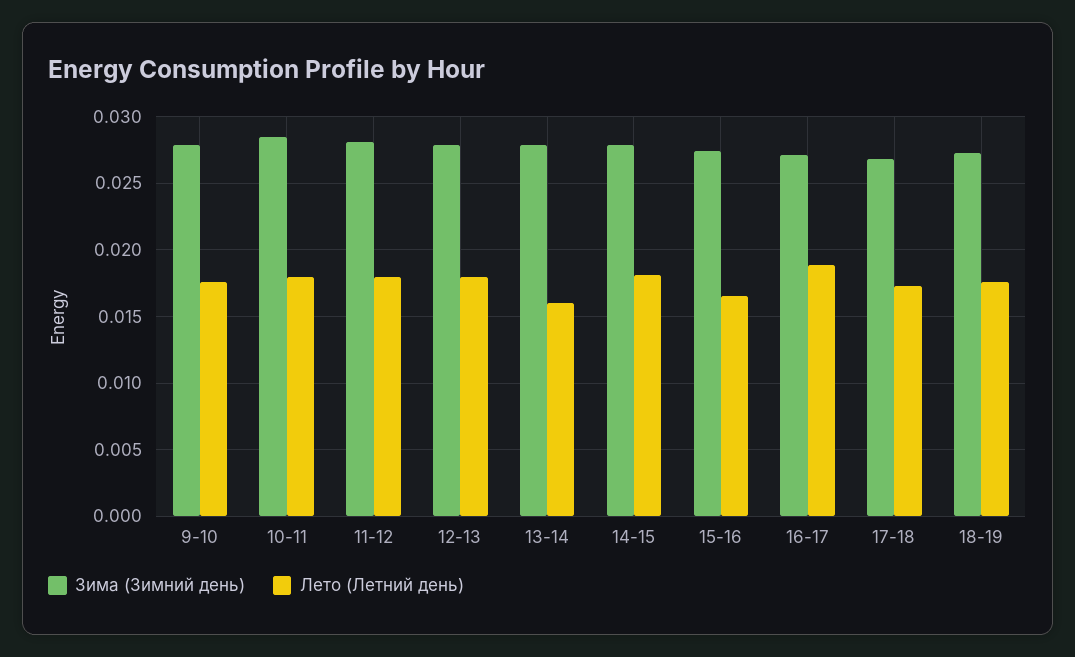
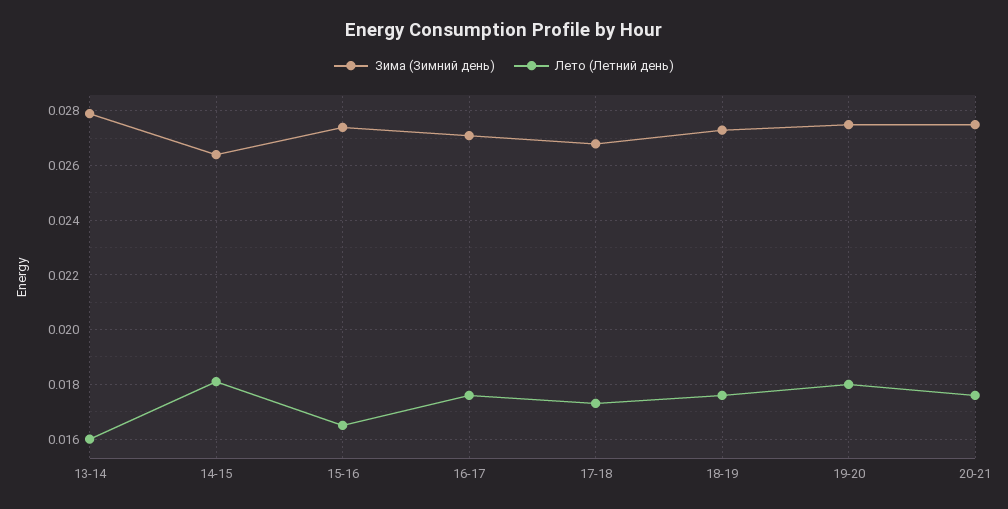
Зима (Зимний день), 9-10: 0.028 -> none
Лето (Летний день), 9-10: 0.0175 -> none
Зима (Зимний день), 10-11: 0.0285 -> none
Лето (Летний день), 10-11: 0.018 -> none
Зима (Зимний день), 11-12: 0.028 -> none
Лето (Летний день), 11-12: 0.018 -> none
Зима (Зимний день), 12-13: 0.028 -> none
Лето (Летний день), 12-13: 0.018 -> none
Зима (Зимний день), 14-15: 0.028 -> 0.0265
Лето (Летний день), 16-17: 0.019 -> 0.0175
Зима (Зимний день), 19-20: none -> 0.0275
Лето (Летний день), 19-20: none -> 0.018
Зима (Зимний день), 20-21: none -> 0.0275
Лето (Летний день), 20-21: none -> 0.0175

